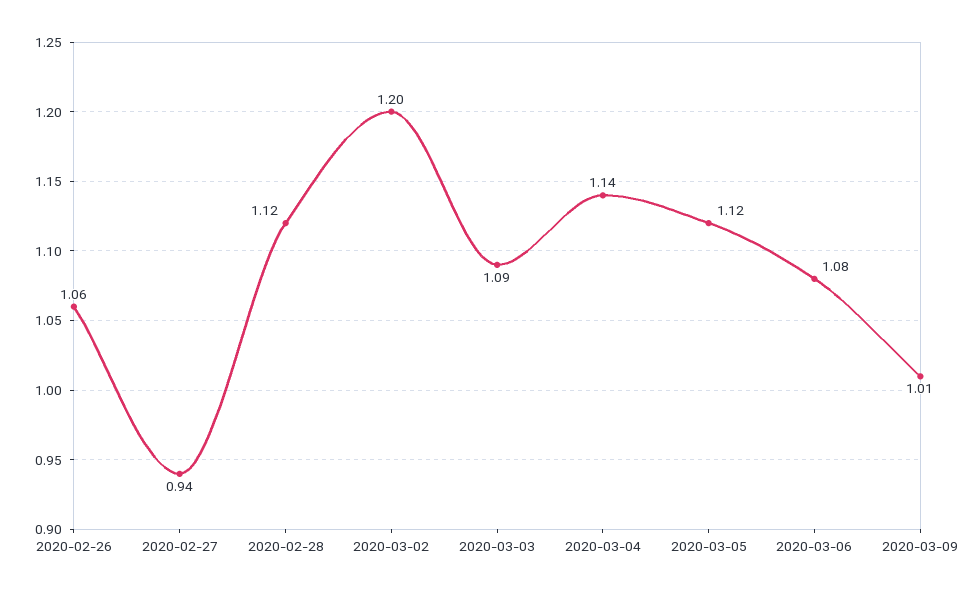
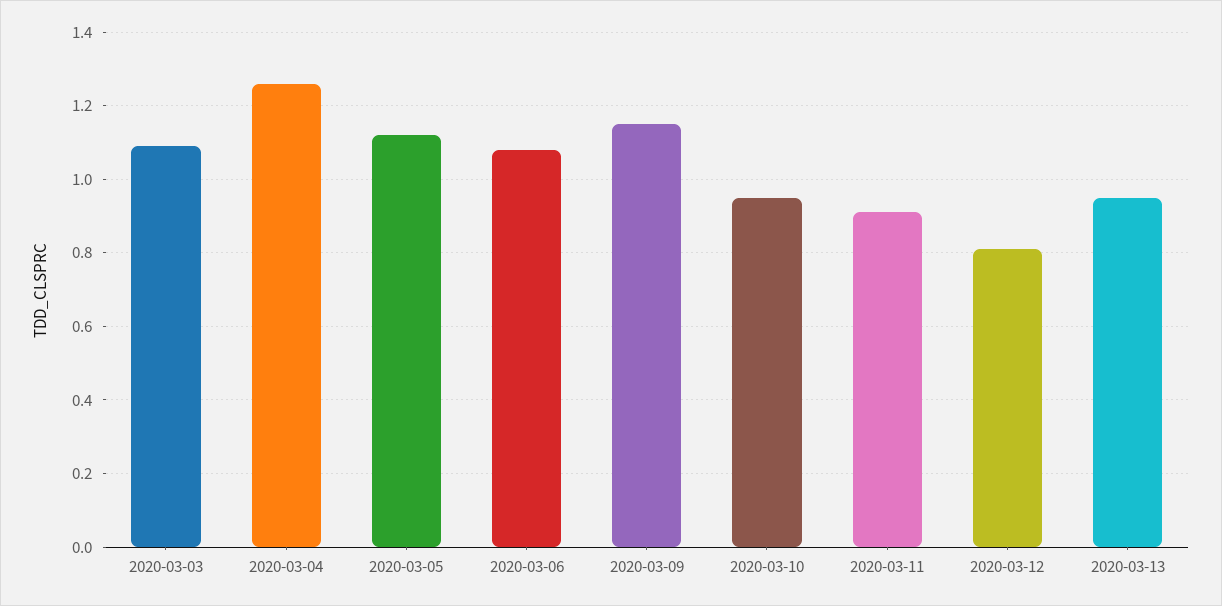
2020-02-26: 1.06 -> none
2020-02-27: 0.94 -> none
2020-02-28: 1.12 -> none
2020-03-02: 1.2 -> none
2020-03-04: 1.14 -> 1.25
2020-03-09: 1.01 -> 1.15
2020-03-10: none -> 0.95
2020-03-11: none -> 0.9
2020-03-12: none -> 0.8
2020-03-13: none -> 0.95

